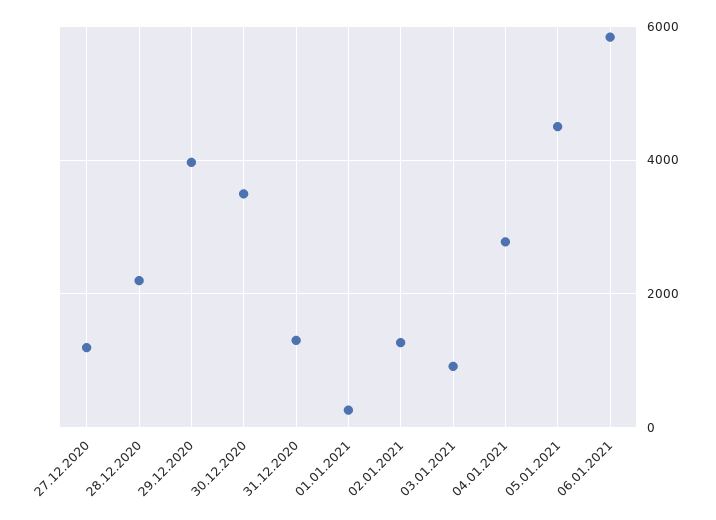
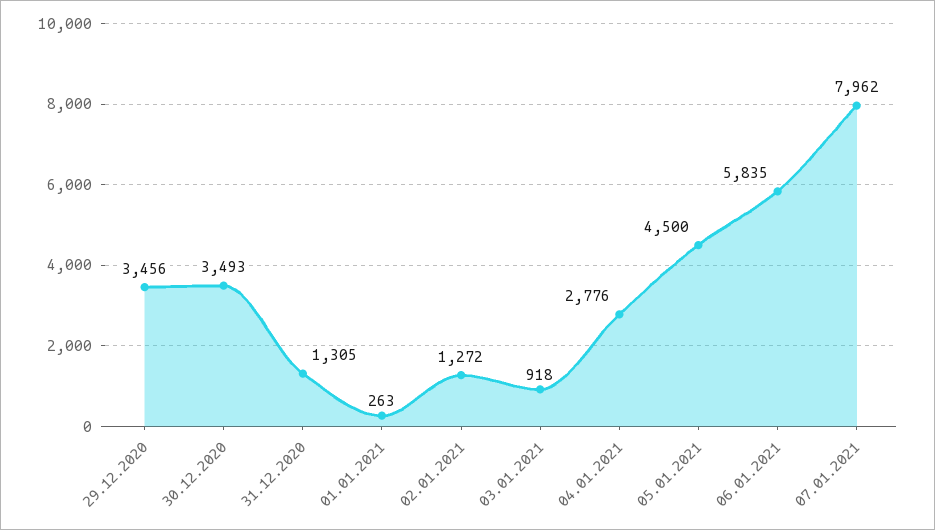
27.12.2020: 1200 -> none
28.12.2020: 2200 -> none
29.12.2020: 4000 -> 3456
07.01.2021: none -> 7962

